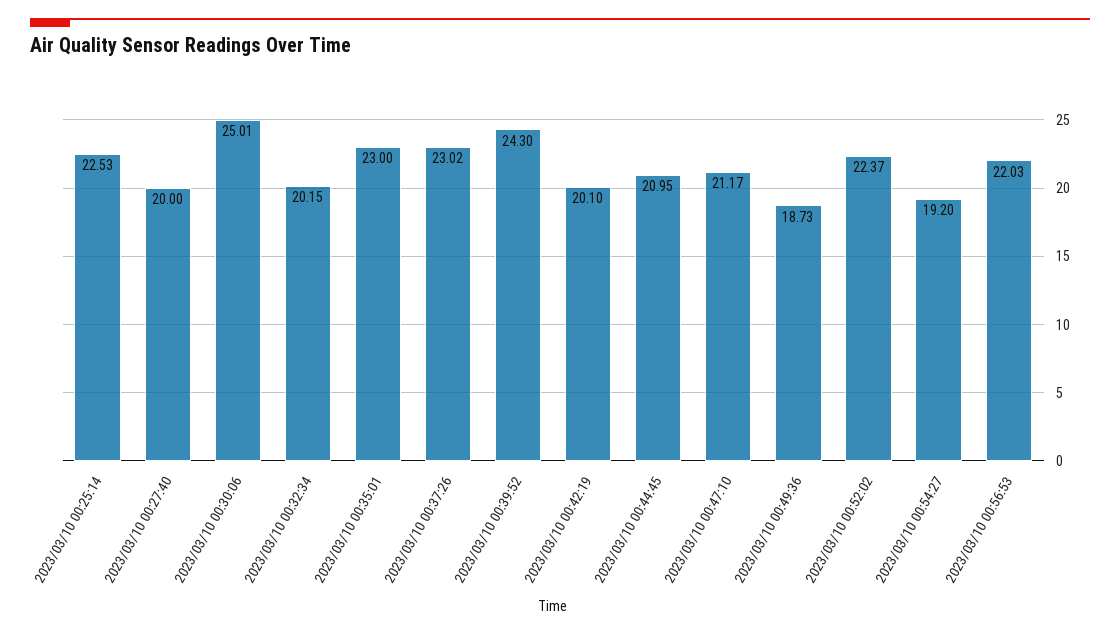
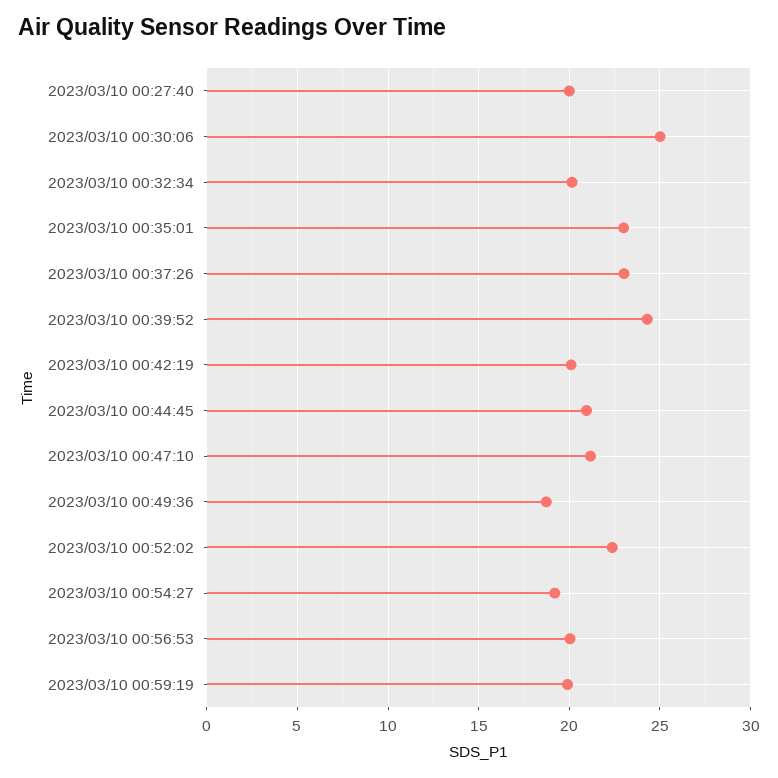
2023/03/10 00:25:14: 22.53 -> none
2023/03/10 00:56:53: 22.03 -> 20
2023/03/10 00:59:19: none -> 20

